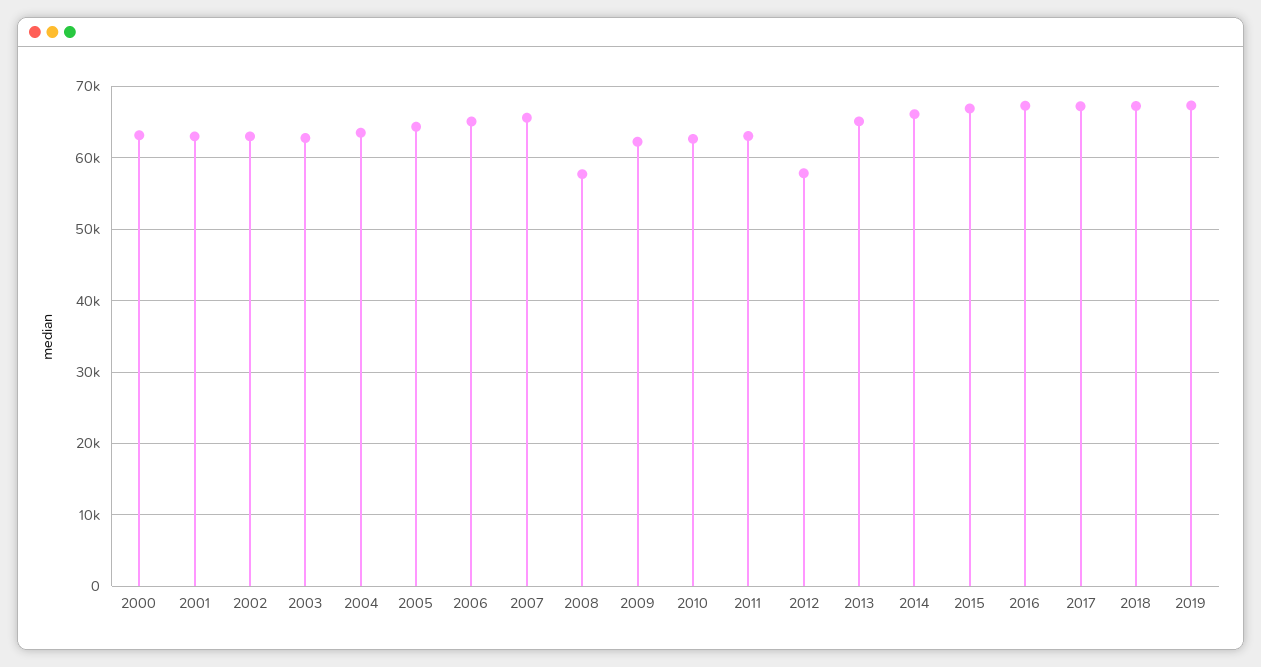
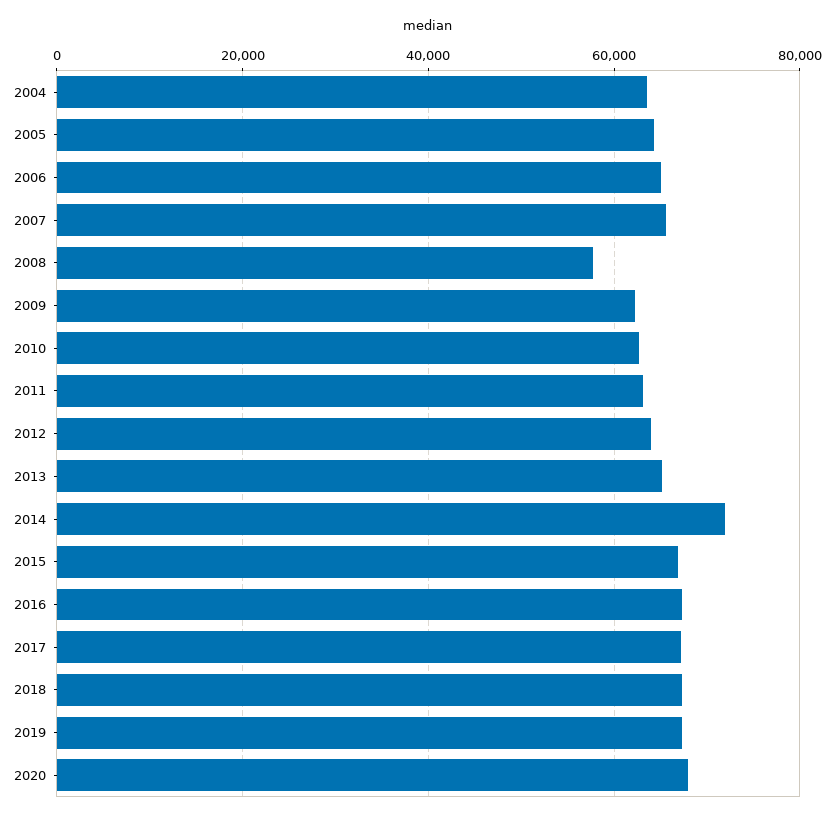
2000: 63000 -> none
2001: 63000 -> none
2002: 63000 -> none
2003: 63000 -> none
2012: 58000 -> 64000
2014: 66000 -> 72000
2020: none -> 68000

